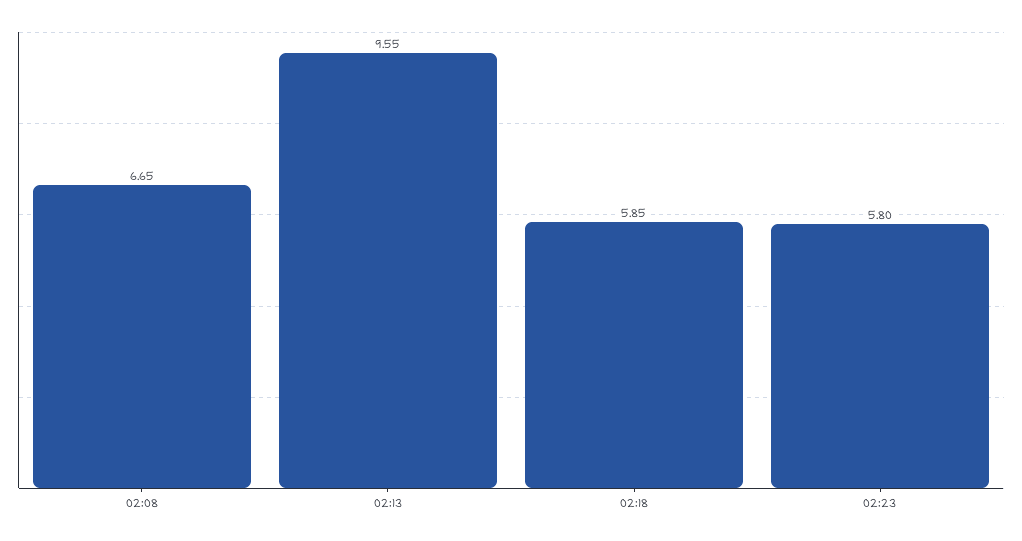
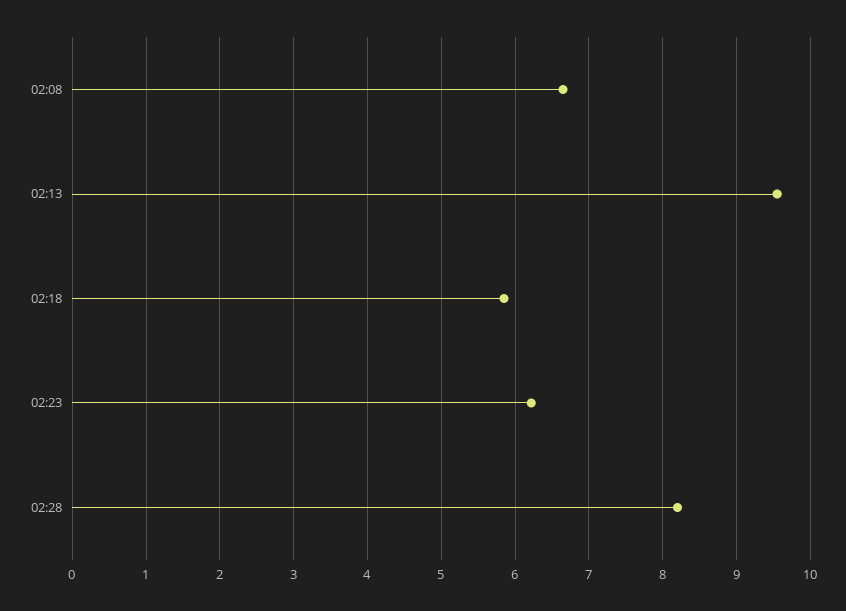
02:23: 5.8 -> 6.2
02:28: none -> 8.2

